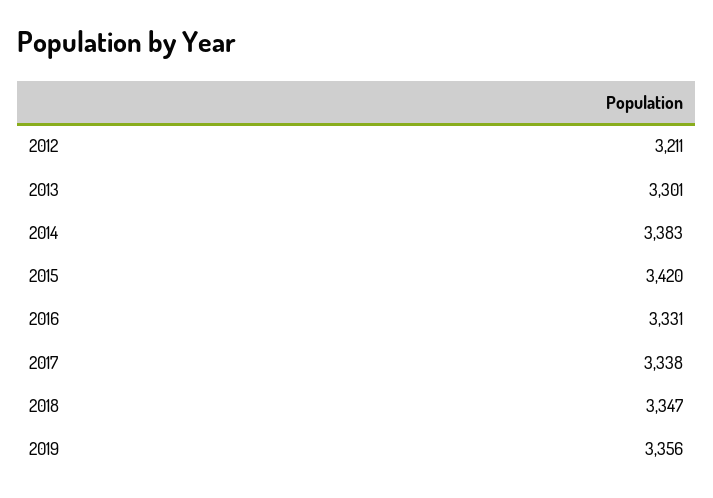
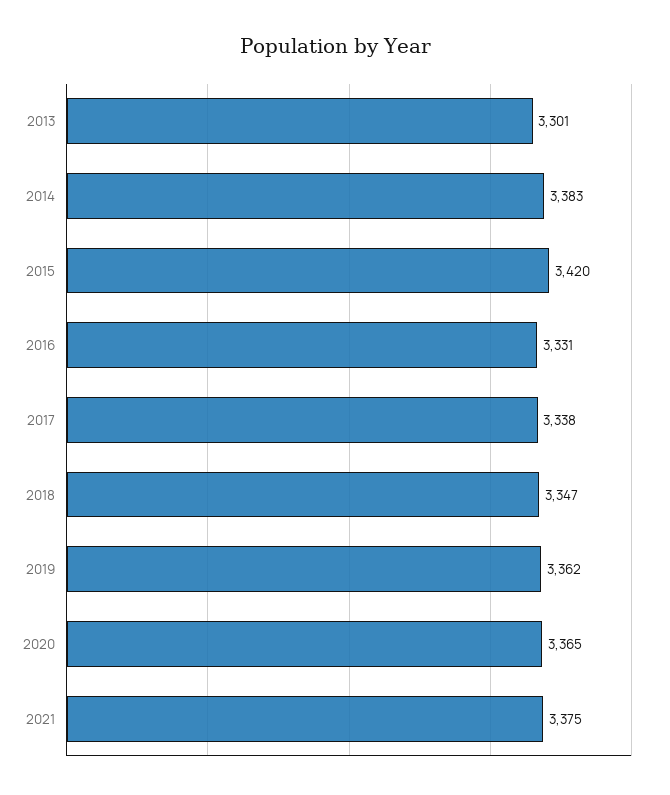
2012: 3211 -> none
2019: 3356 -> 3362
2020: none -> 3365
2021: none -> 3375

